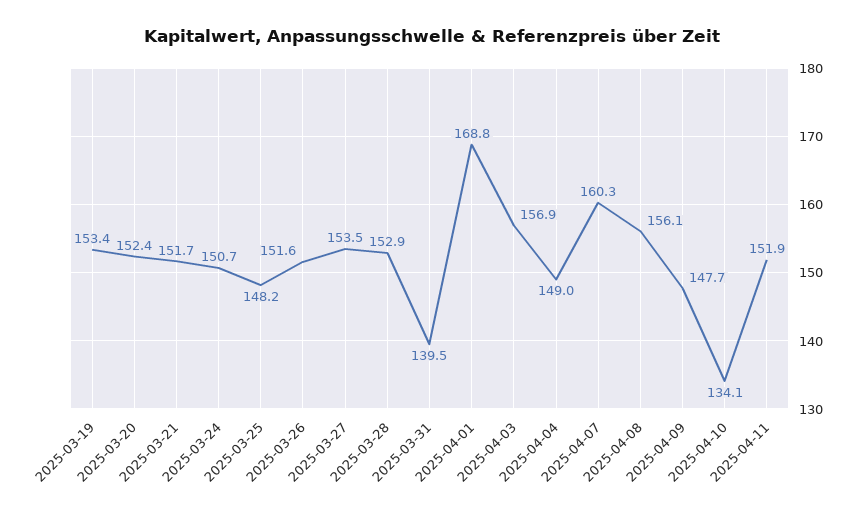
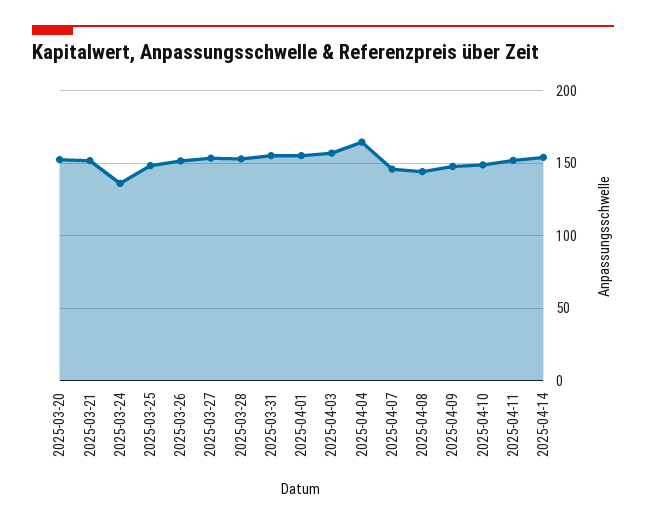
2025-03-19: 153.4 -> none
2025-03-24: 150.7 -> 135
2025-03-31: 139.5 -> 155
2025-04-01: 168.8 -> 155
2025-04-04: 149 -> 165
2025-04-07: 160.3 -> 145
2025-04-08: 156.1 -> 145
2025-04-10: 134.1 -> 150
2025-04-14: none -> 155

